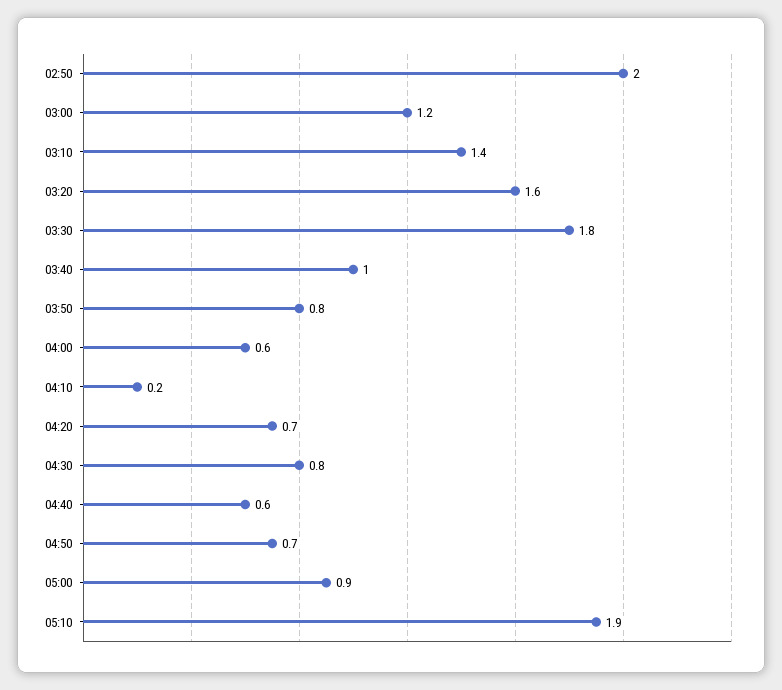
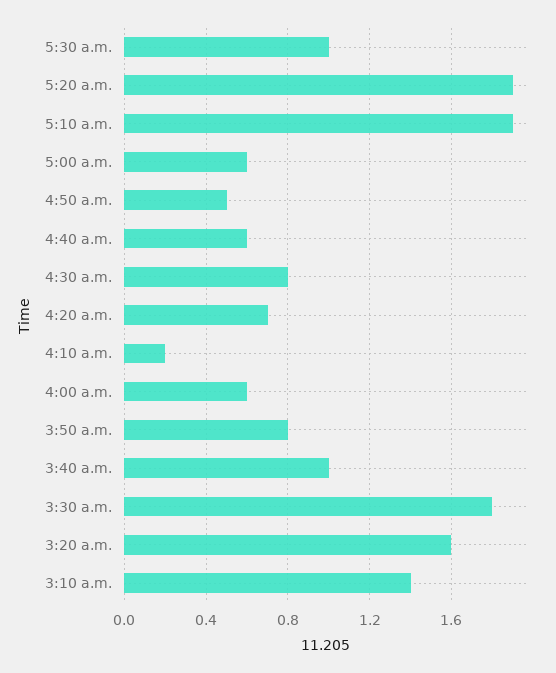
02:50: 2 -> none
03:00: 1.2 -> none
04:50: 0.7 -> 0.5
05:00: 0.9 -> 0.6
5:30 a.m.: none -> 1
5:20 a.m.: none -> 1.9

